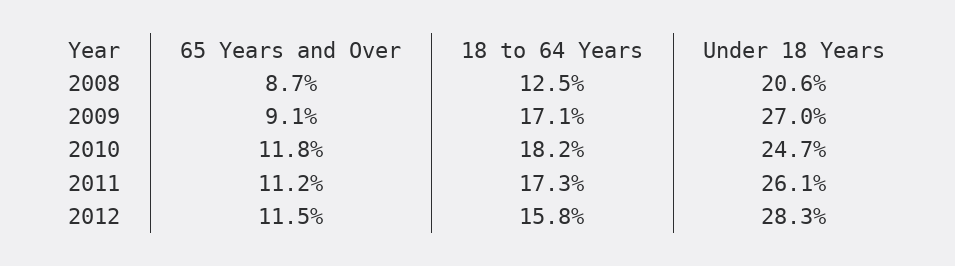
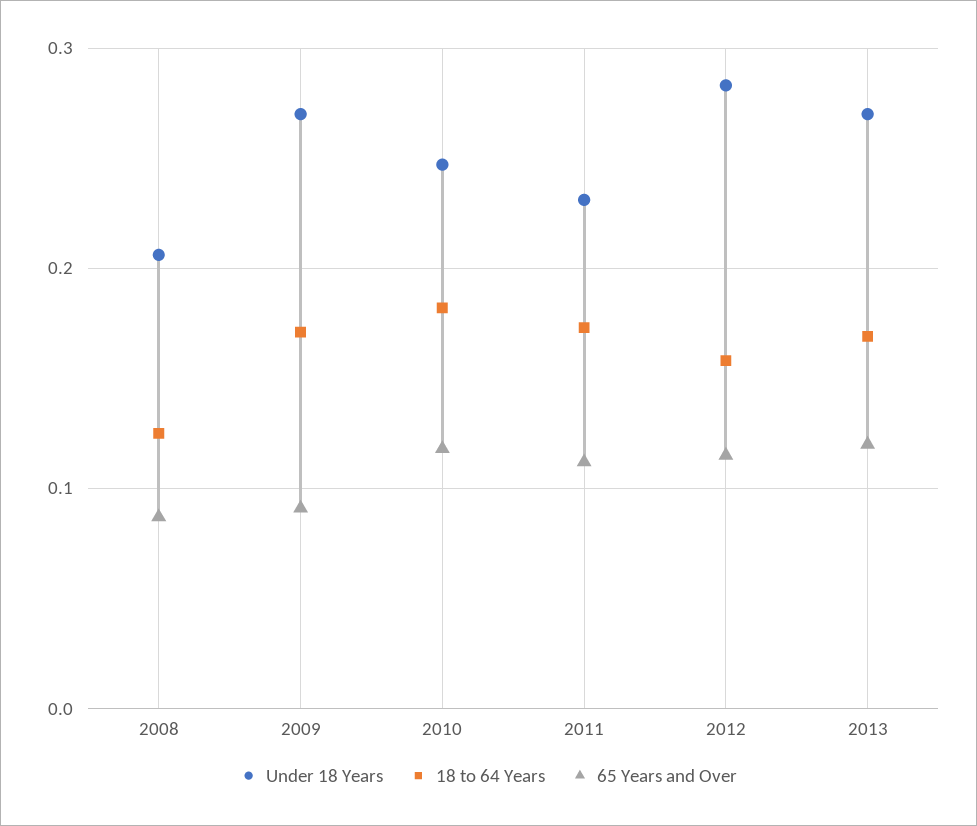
Under 18 Years, 2011: 0.261 -> 0.23
Under 18 Years, 2013: none -> 0.27
18 to 64 Years, 2013: none -> 0.17
65 Years and Over, 2013: none -> 0.12

